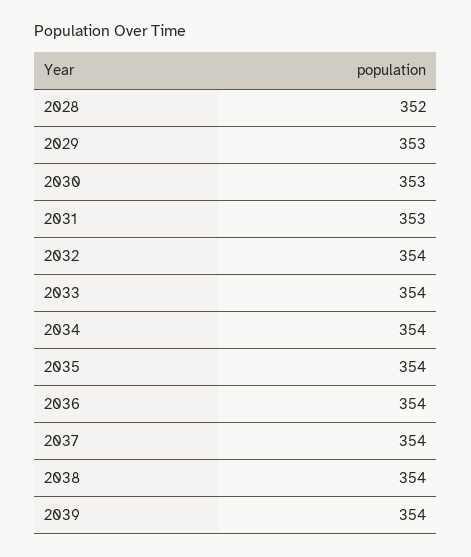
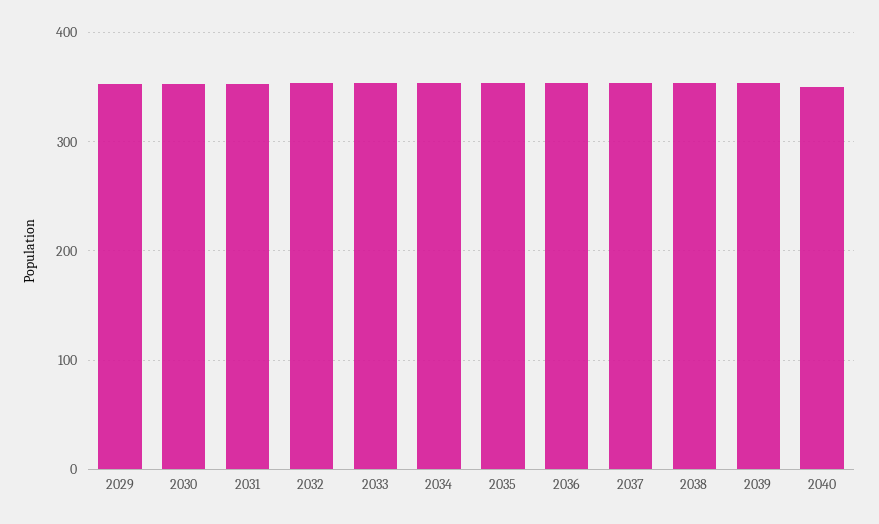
2028: 352 -> none
2040: none -> 350

